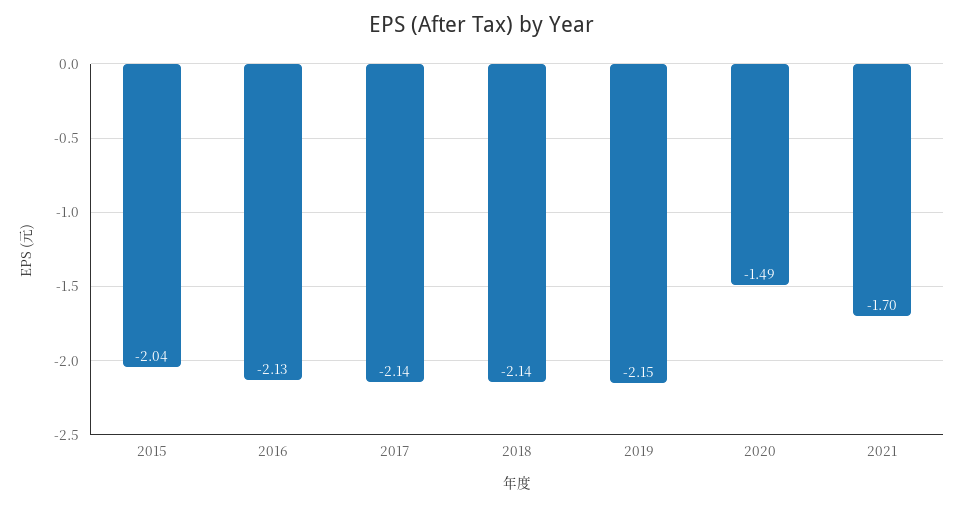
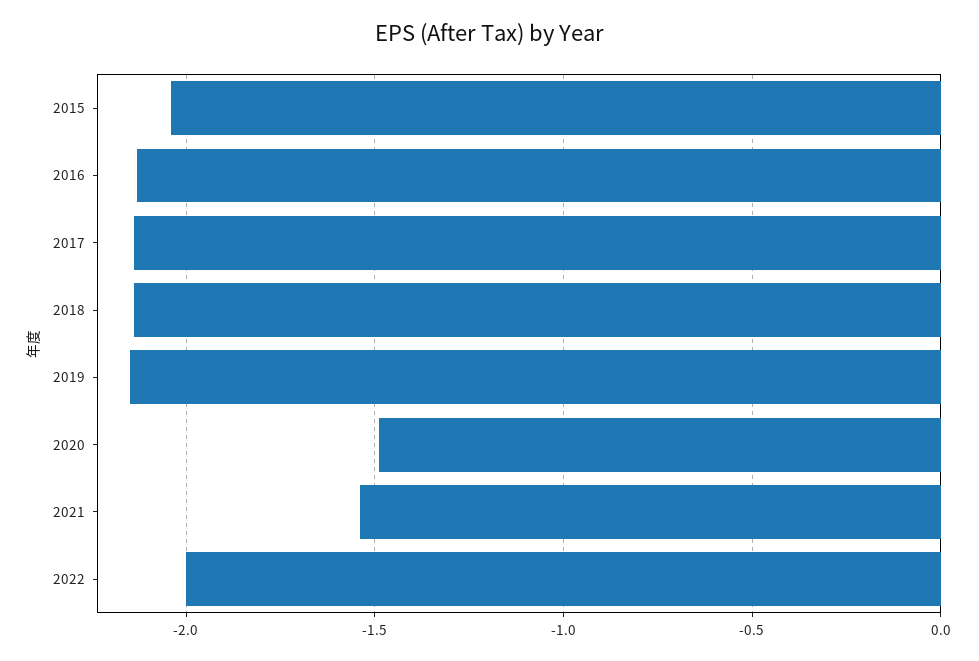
2021: -1.7 -> -1.55
2022: none -> -2

